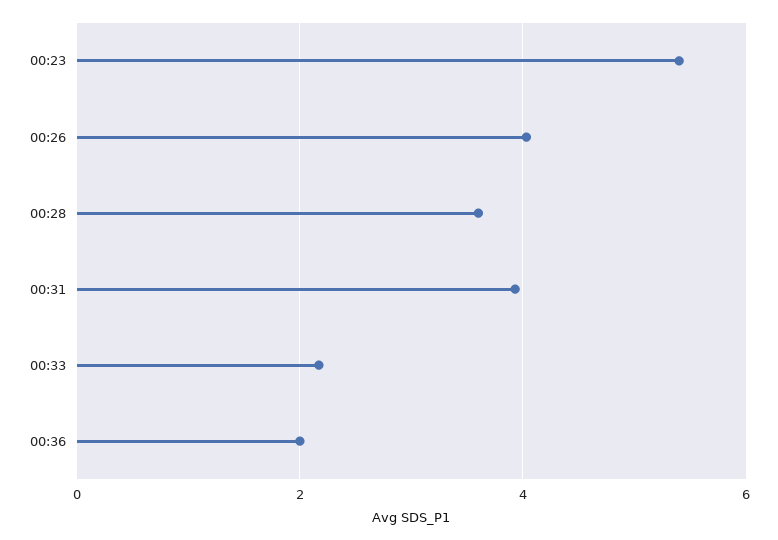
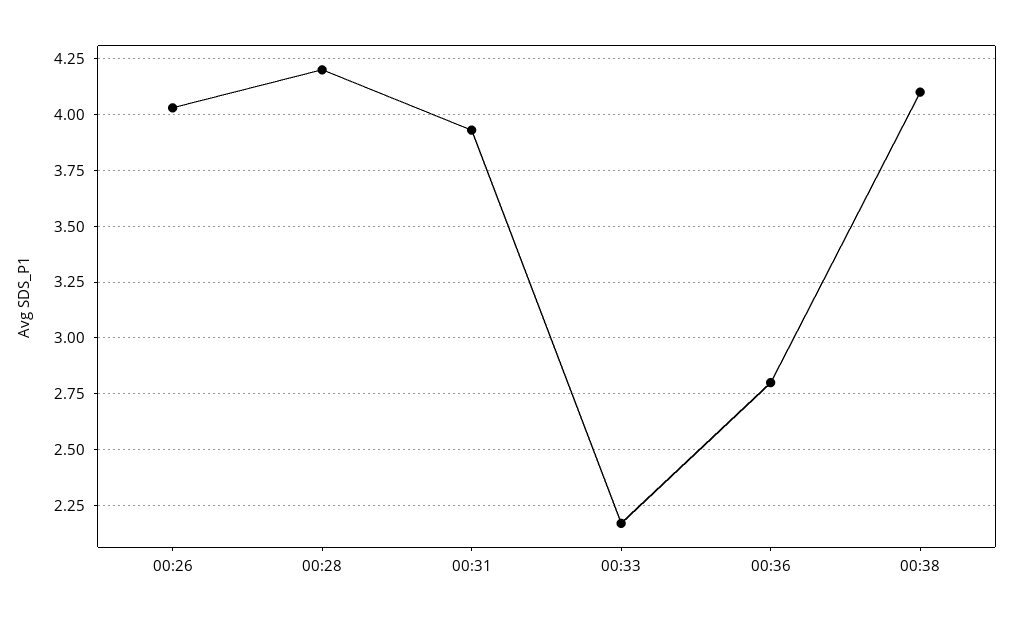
00:23: 5.4 -> none
00:28: 3.6 -> 4.2
00:36: 2 -> 2.8
00:38: none -> 4.1

